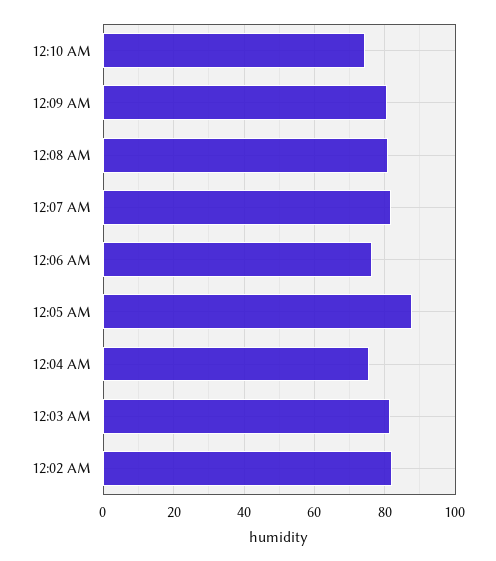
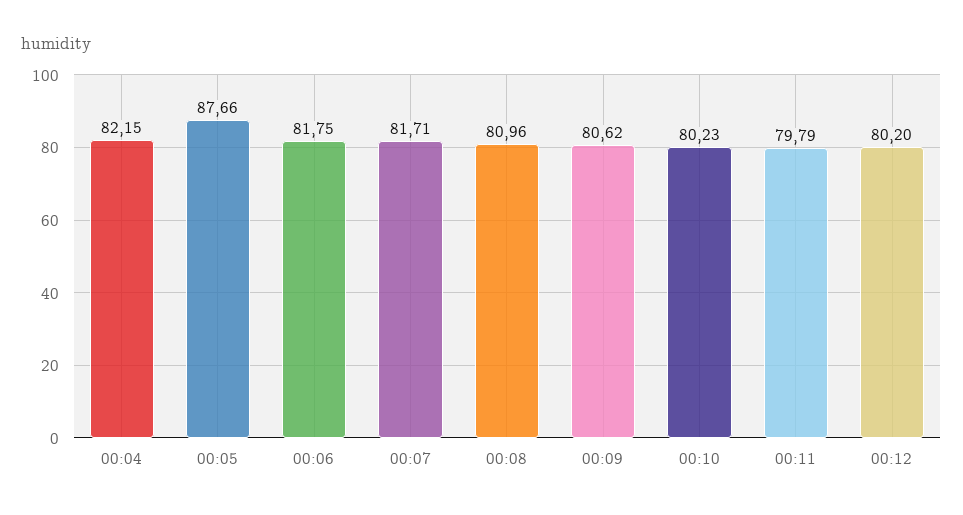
12:10 AM: 74 -> 80.23
12:06 AM: 76 -> 81.75
12:04 AM: 76 -> 82.15
12:03 AM: 82 -> none
12:02 AM: 82 -> none
00:11: none -> 79.79
00:12: none -> 80.2

